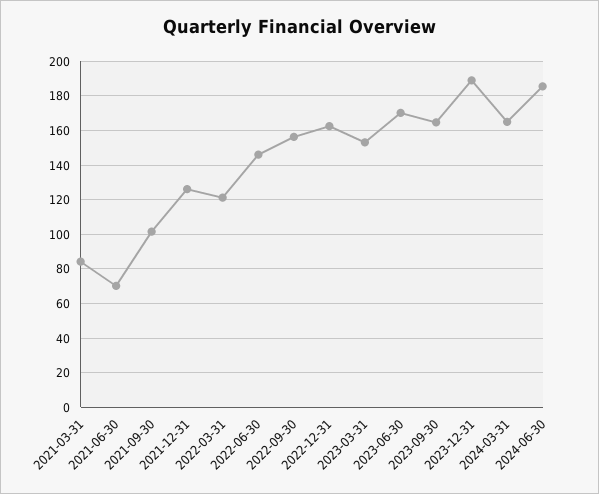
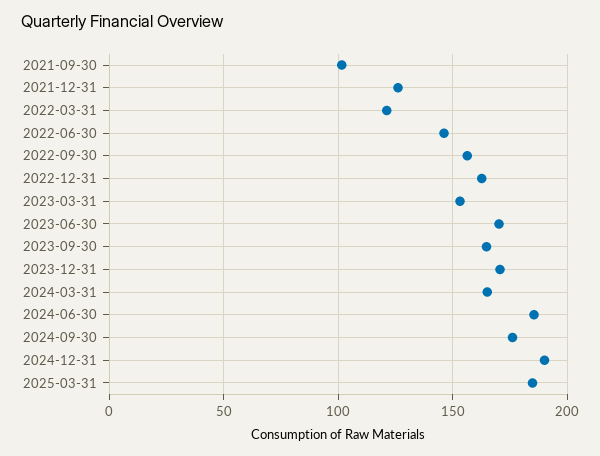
2021-03-31: 85 -> none
2021-06-30: 70 -> none
2023-12-31: 190 -> 170
2024-09-30: none -> 175
2024-12-31: none -> 190
2025-03-31: none -> 185

